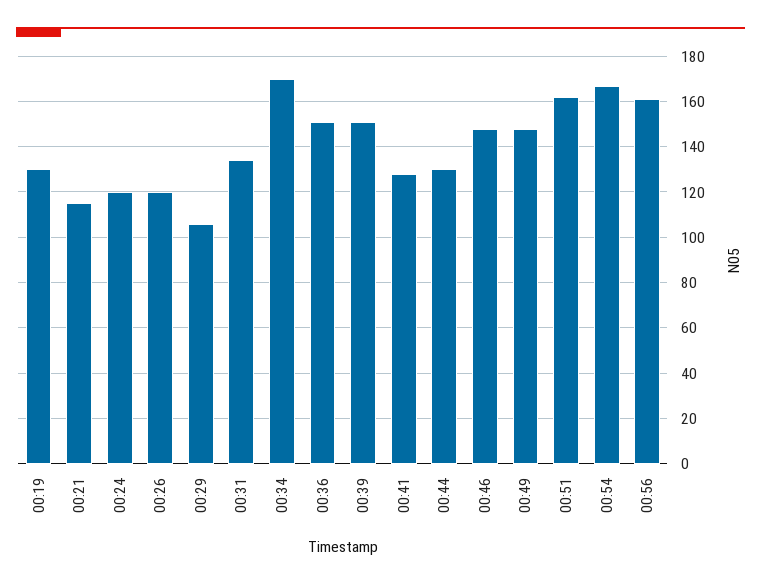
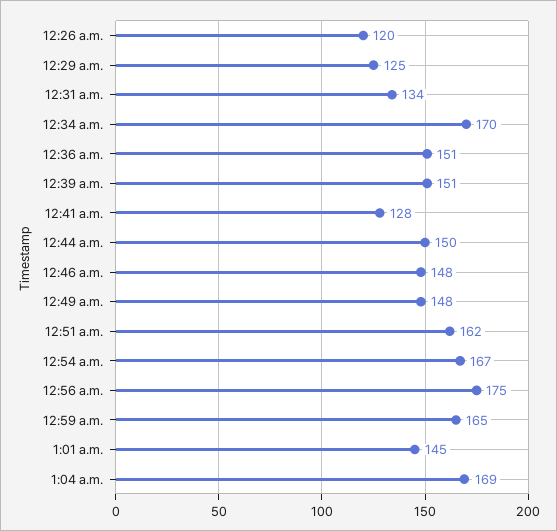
00:19: 130 -> none
00:21: 115 -> none
00:24: 120 -> none
00:29: 105 -> 125
00:44: 130 -> 150
00:56: 160 -> 175
12:59 a.m.: none -> 165
1:01 a.m.: none -> 145
1:04 a.m.: none -> 169

